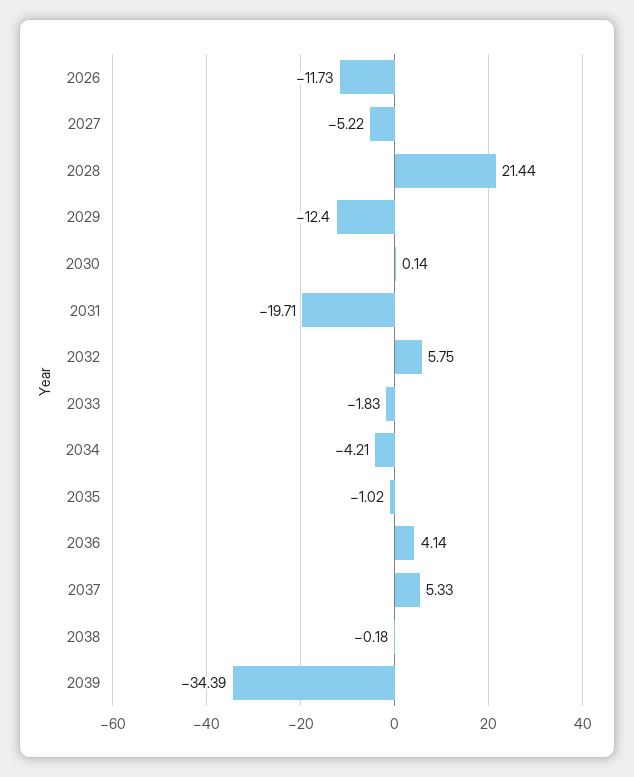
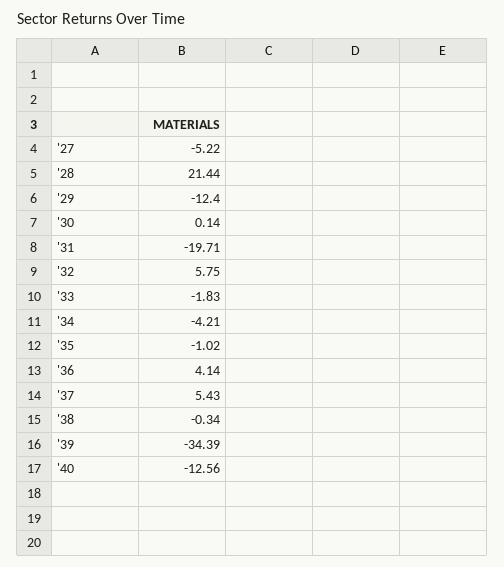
2026: -11.73 -> none
2037: 5.33 -> 5.43
2038: -0.18 -> -0.34
'40: none -> -12.56

